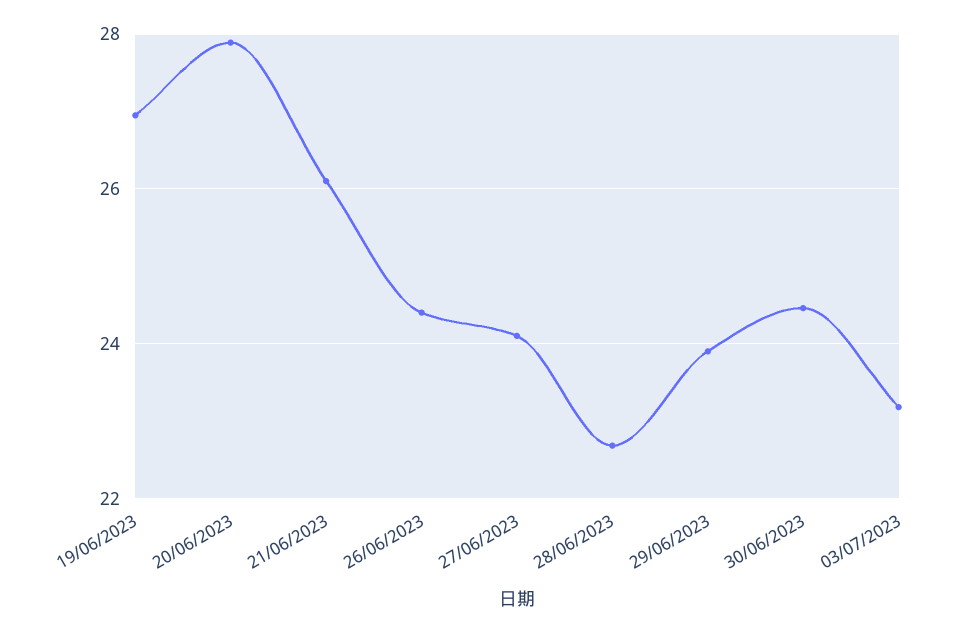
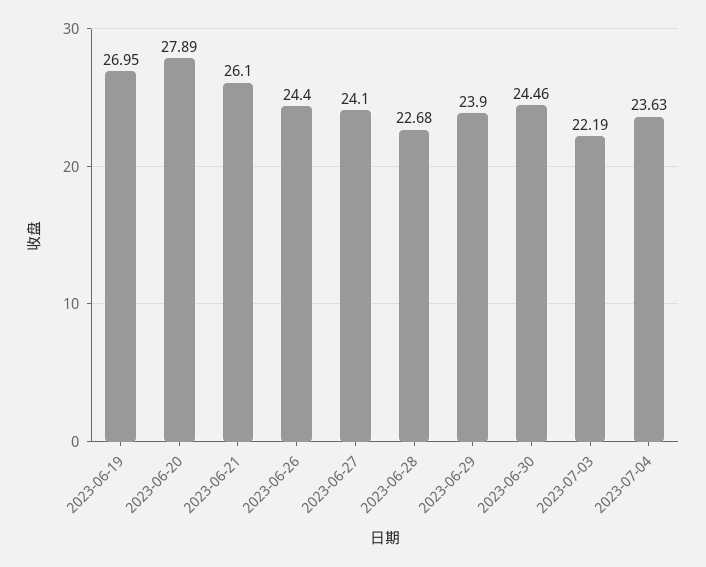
03/07/2023: 23.2 -> 22.19
2023-07-04: none -> 23.63

